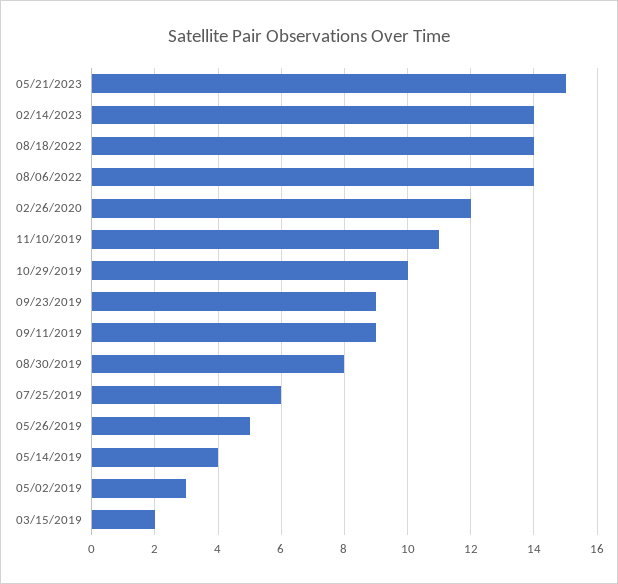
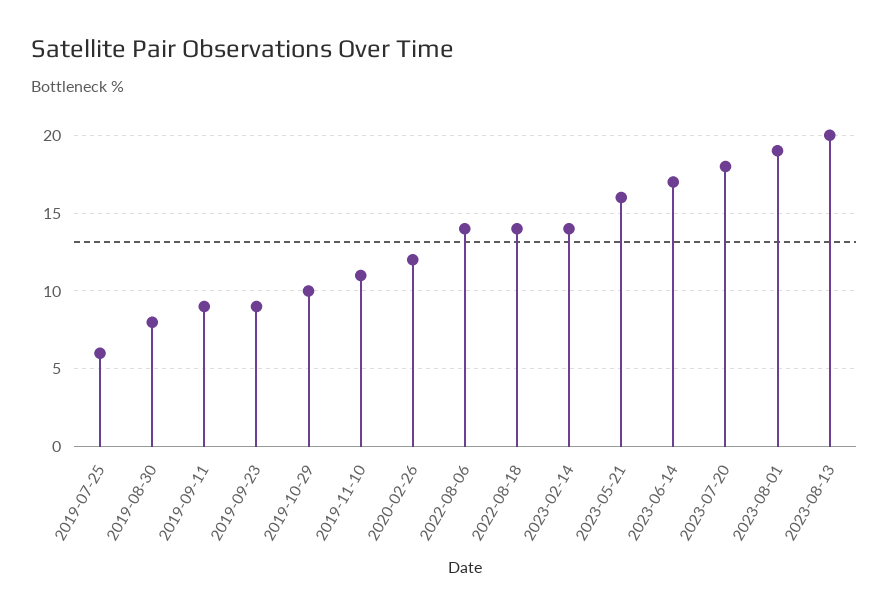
05/21/2023: 15 -> 16
05/26/2019: 5 -> none
05/14/2019: 4 -> none
05/02/2019: 3 -> none
03/15/2019: 2 -> none
2023-06-14: none -> 17
2023-07-20: none -> 18
2023-08-01: none -> 19
2023-08-13: none -> 20

